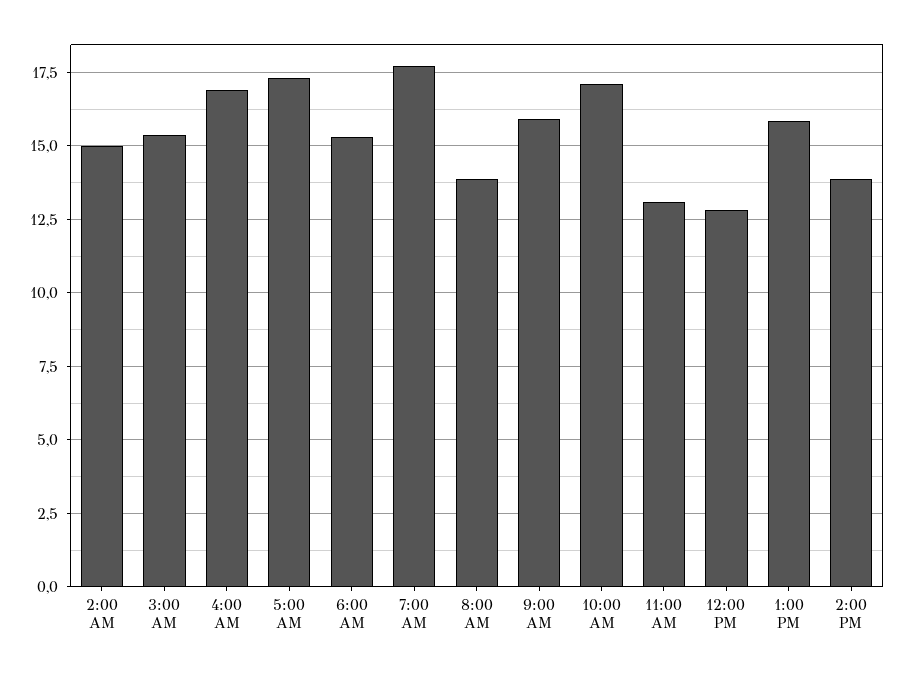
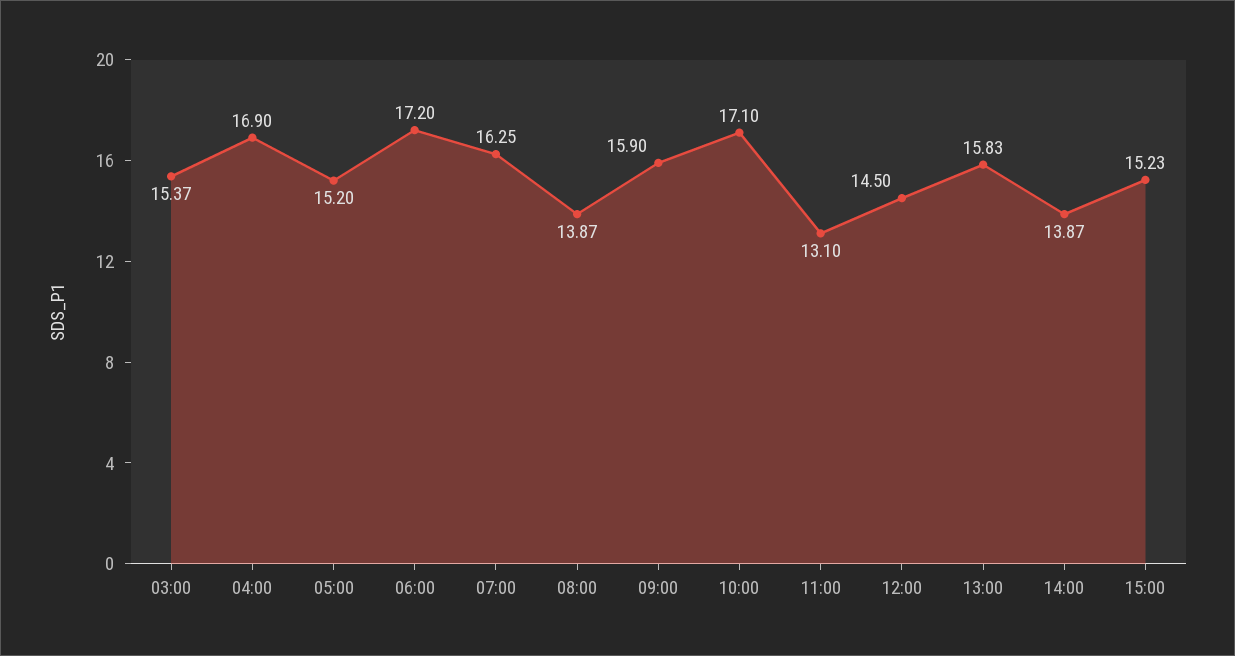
2:00 AM: 15 -> none
5:00 AM: 17.25 -> 15.2
6:00 AM: 15.25 -> 17.2
7:00 AM: 17.75 -> 16.25
12:00 PM: 12.75 -> 14.5
15:00: none -> 15.23

